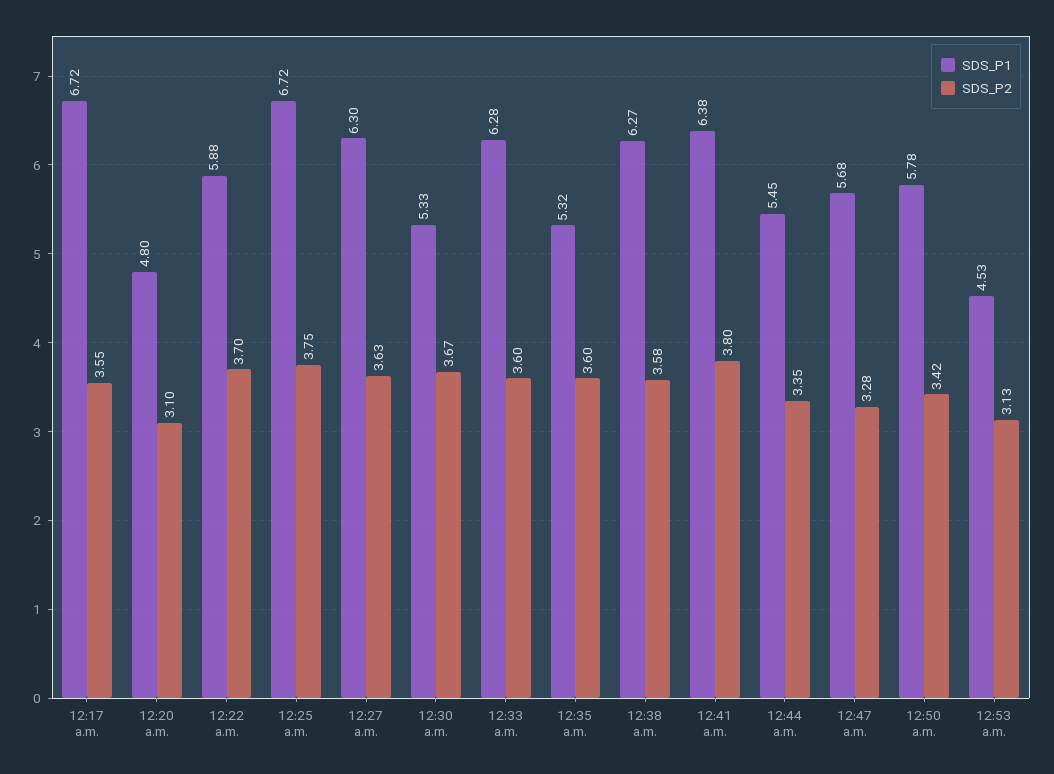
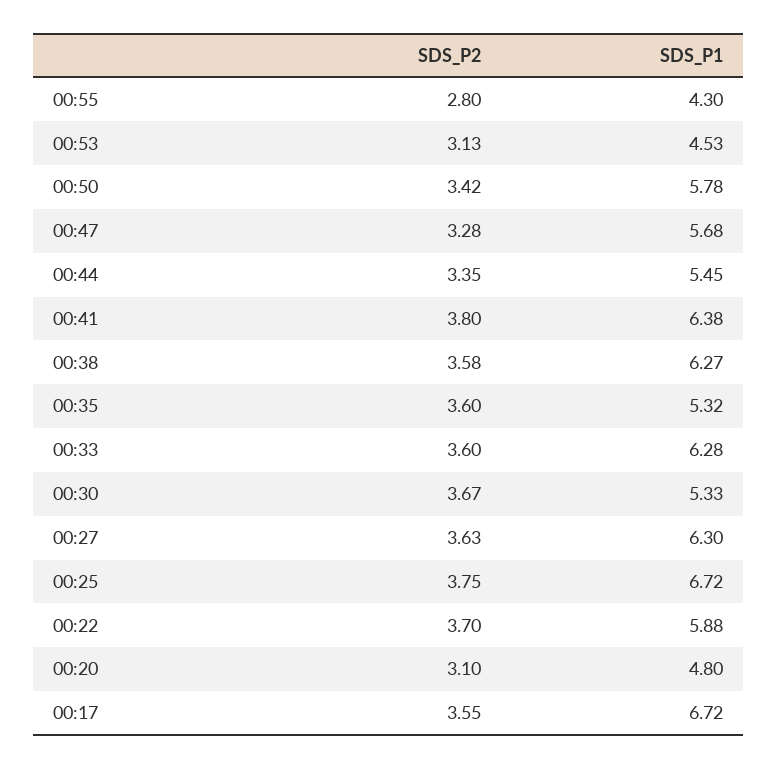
SDS_P2, 00:55: none -> 2.8
SDS_P1, 00:55: none -> 4.3

